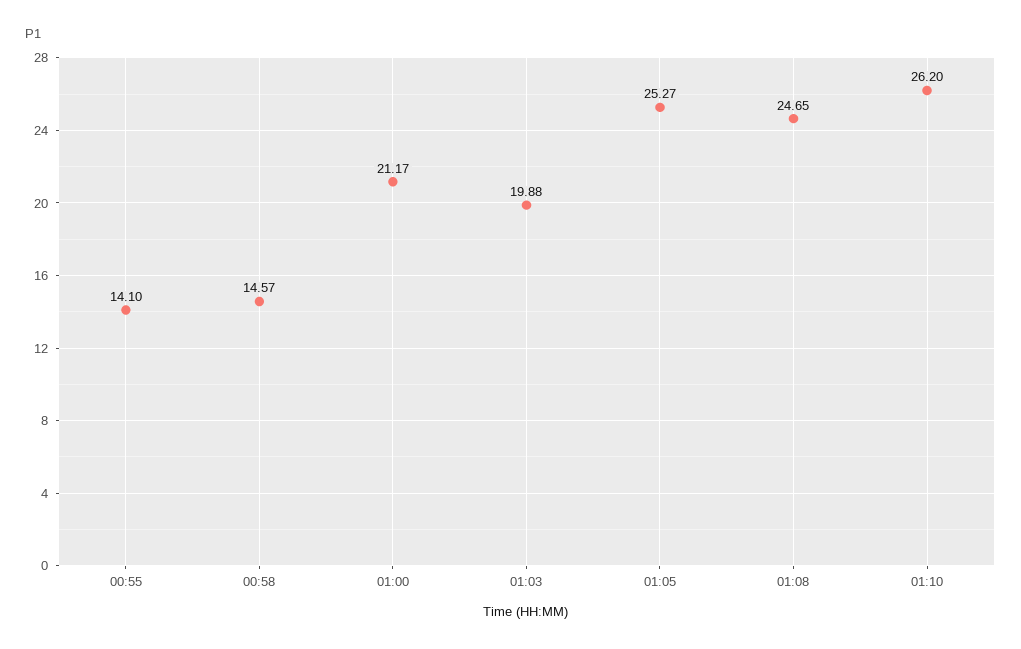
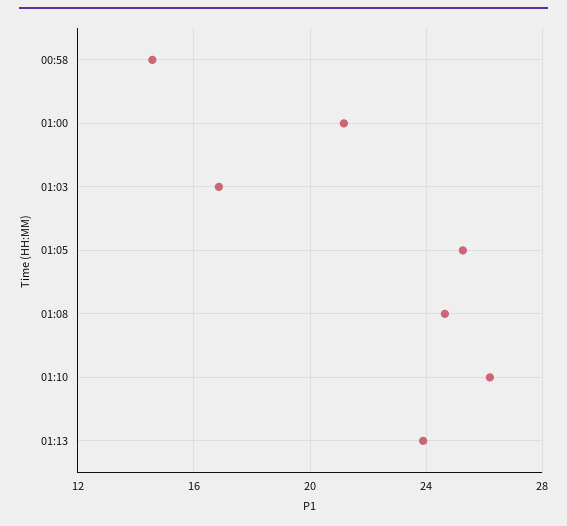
00:55: 14.1 -> none
01:03: 19.88 -> 17
01:13: none -> 24

